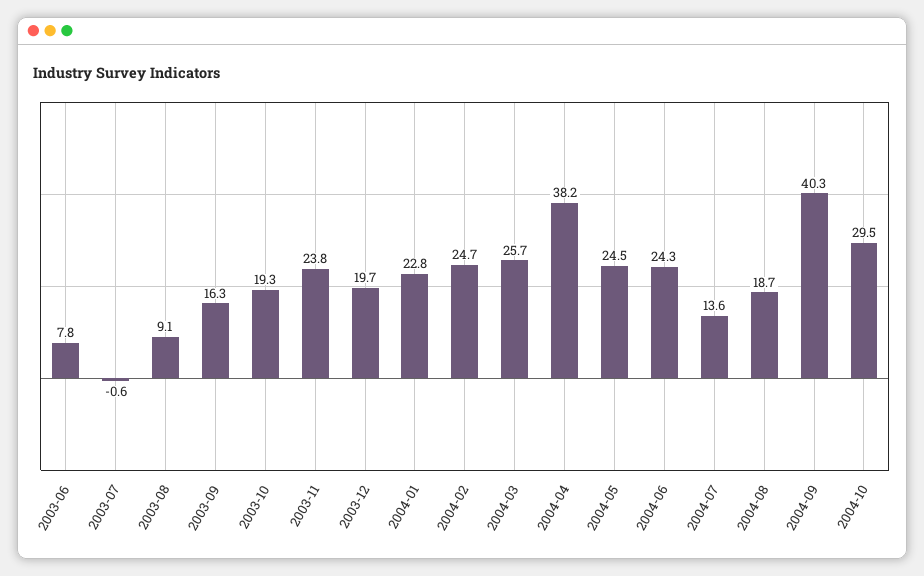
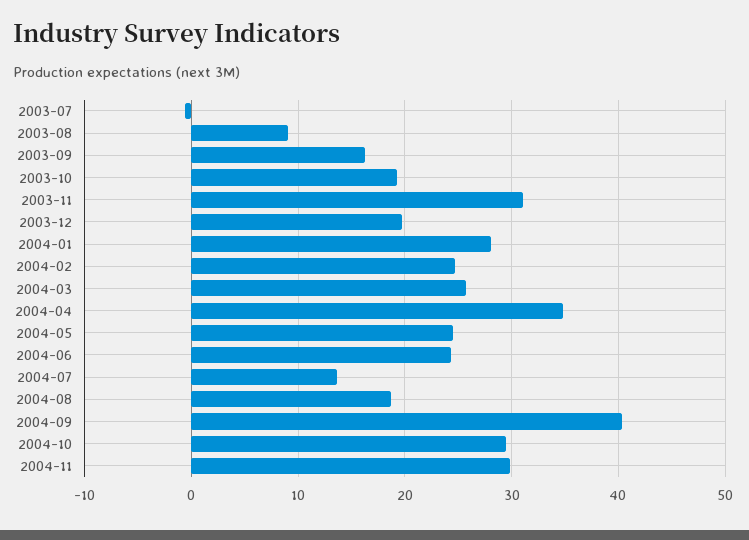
2003-06: 7.8 -> none
2003-11: 23.8 -> 31
2004-01: 22.8 -> 28
2004-04: 38.2 -> 35
2004-11: none -> 30

